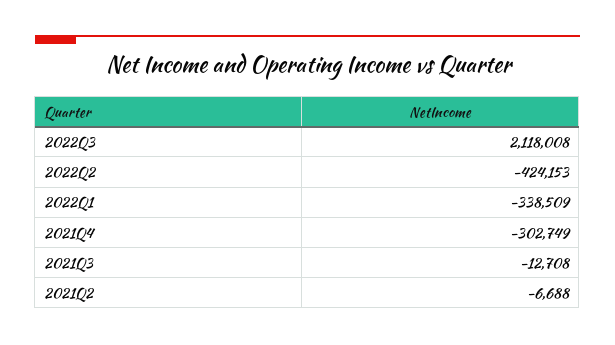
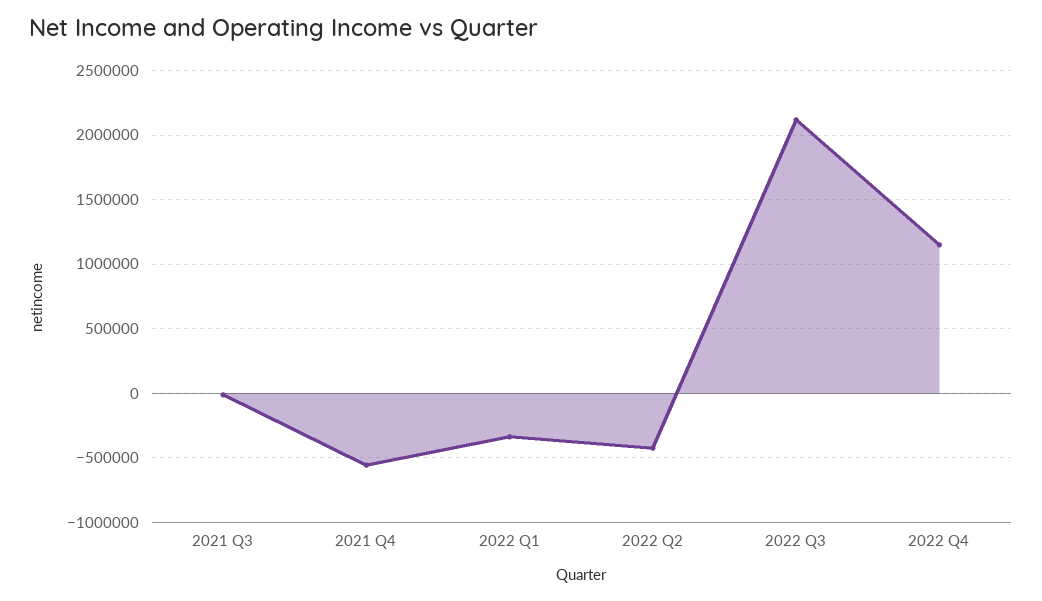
2021Q4: -302749 -> -550000
2021Q2: -6688 -> none
2022 Q4: none -> 1150000

